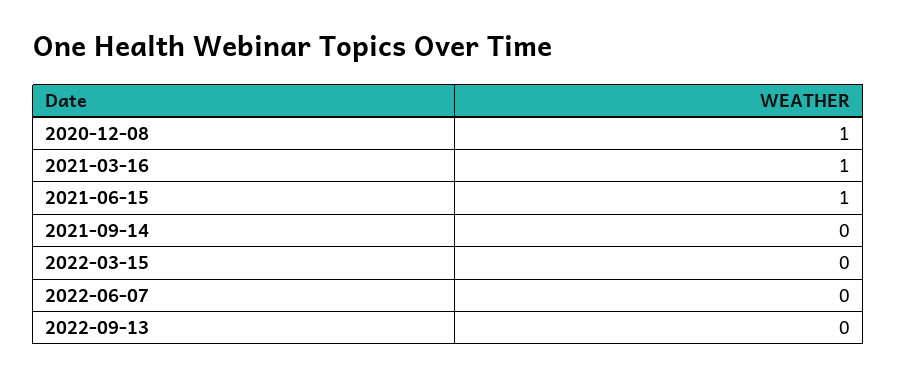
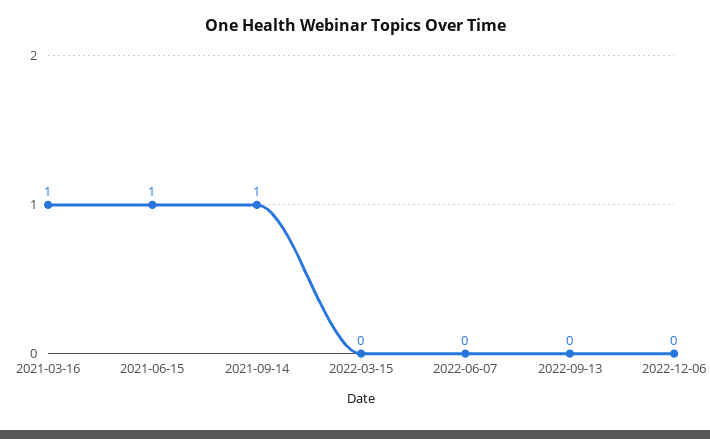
2020-12-08: 1 -> none
2021-09-14: 0 -> 1
2022-12-06: none -> 0

